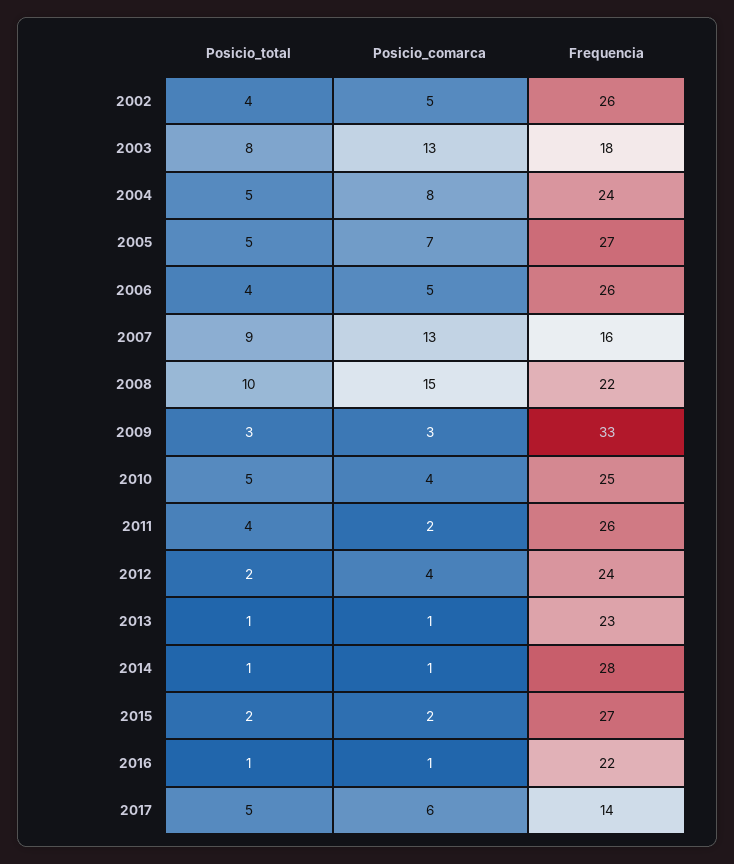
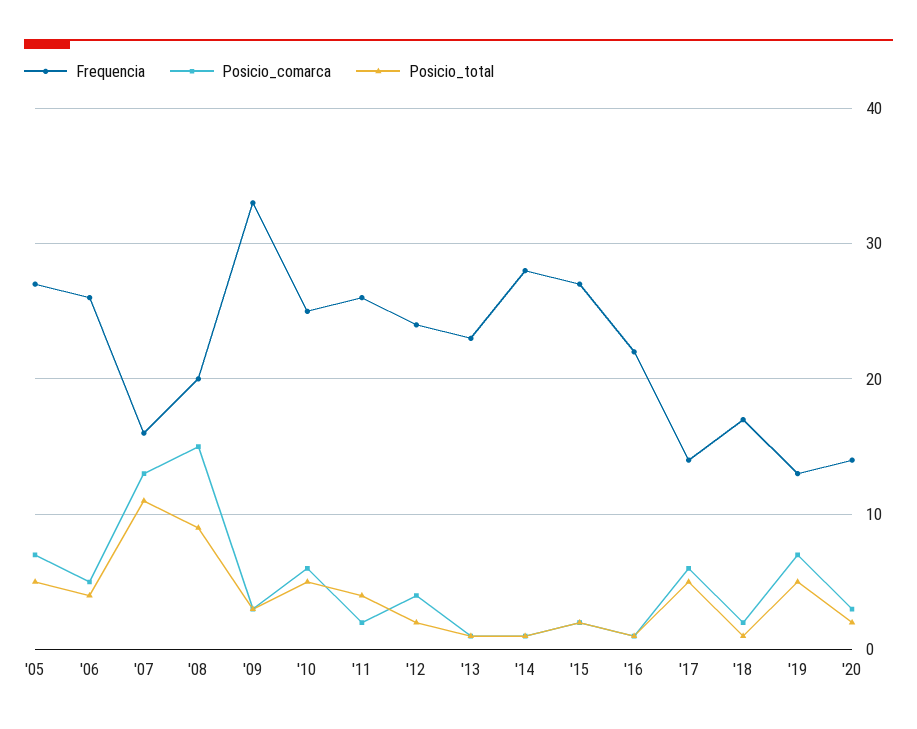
Posicio_total, 2002: 4 -> none
Posicio_comarca, 2002: 5 -> none
Frequencia, 2002: 26 -> none
Posicio_total, 2003: 8 -> none
Posicio_comarca, 2003: 13 -> none
Frequencia, 2003: 18 -> none
Posicio_total, 2004: 5 -> none
Posicio_comarca, 2004: 8 -> none
Frequencia, 2004: 24 -> none
Posicio_total, 2007: 9 -> 11
Posicio_total, 2008: 10 -> 9
Frequencia, 2008: 22 -> 20
Posicio_comarca, 2010: 4 -> 6
Frequencia, '18: none -> 17
Posicio_comarca, '18: none -> 2
Posicio_total, '18: none -> 1
Frequencia, '19: none -> 13
Posicio_comarca, '19: none -> 7
Posicio_total, '19: none -> 5
Frequencia, '20: none -> 14
Posicio_comarca, '20: none -> 3
Posicio_total, '20: none -> 2

